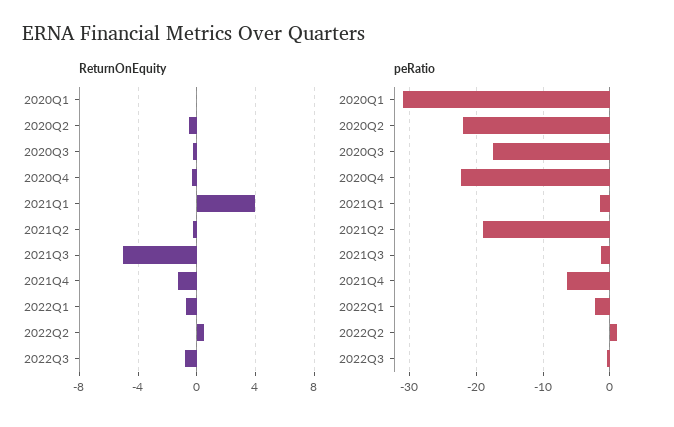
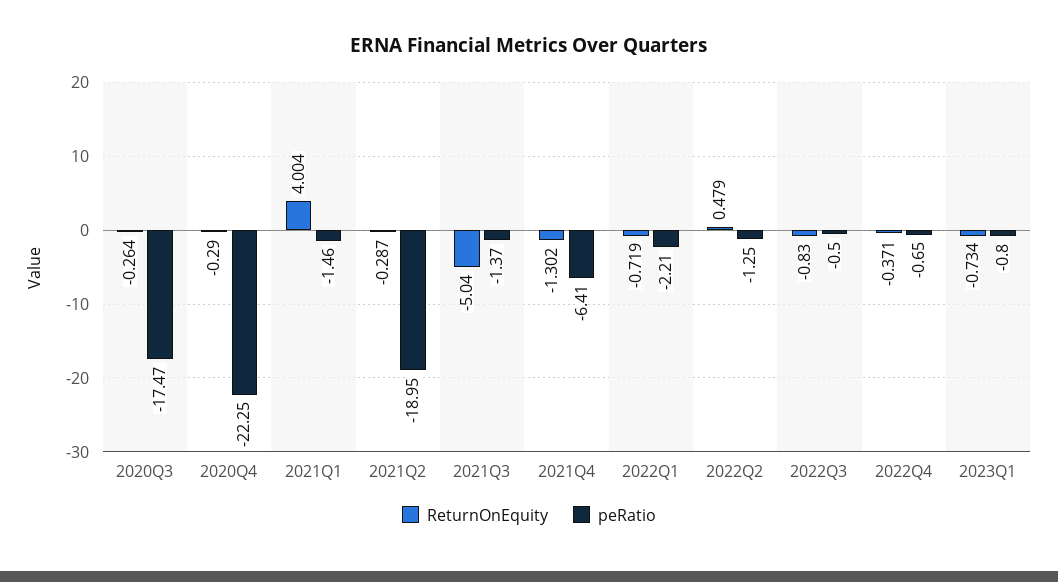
ReturnOnEquity, 2020Q1: 0 -> none
ReturnOnEquity, 2020Q2: -0.5 -> none
peRatio, 2020Q1: -31 -> none
peRatio, 2020Q2: -22 -> none
peRatio, 2022Q2: 1 -> -1.25
ReturnOnEquity, 2022Q4: none -> -0.371
peRatio, 2022Q4: none -> -0.65
ReturnOnEquity, 2023Q1: none -> -0.734
peRatio, 2023Q1: none -> -0.8

